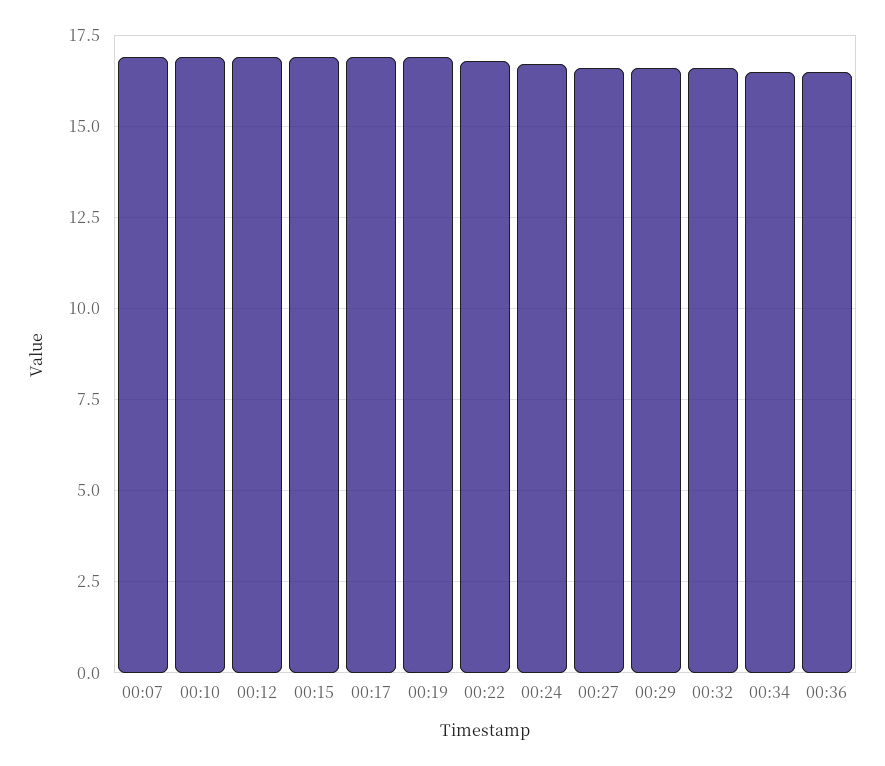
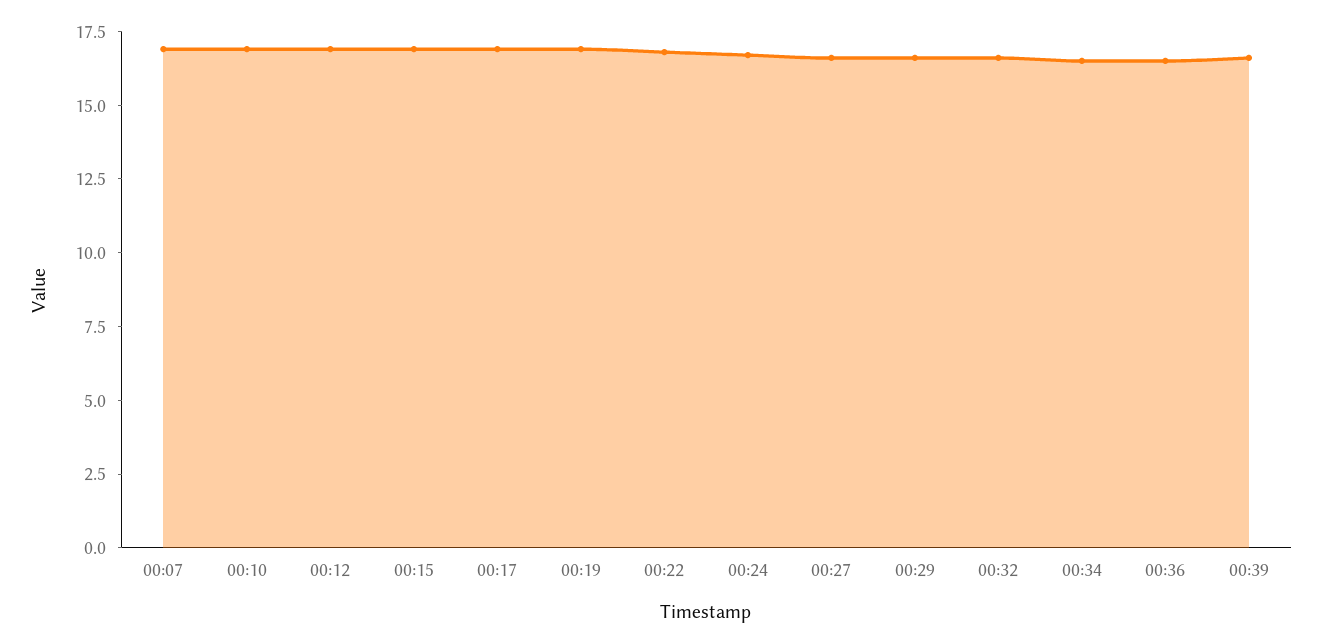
00:39: none -> 16.5

